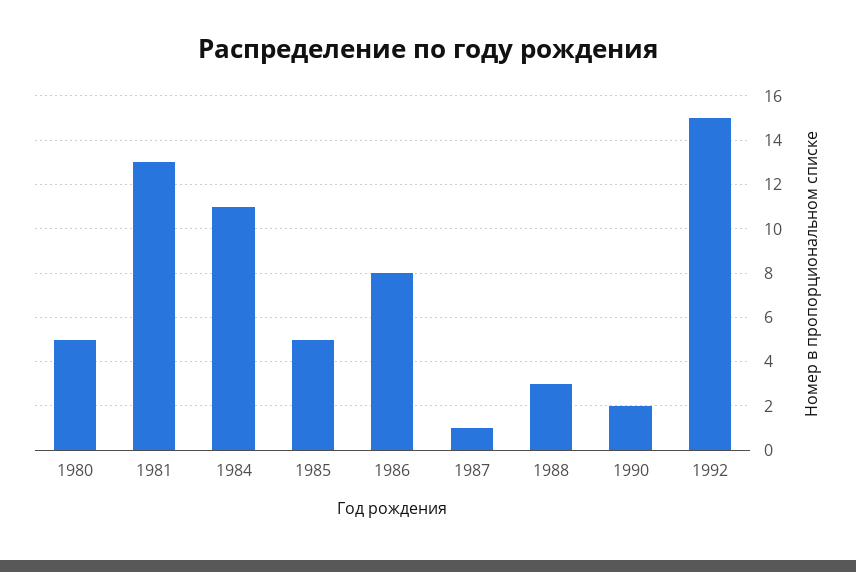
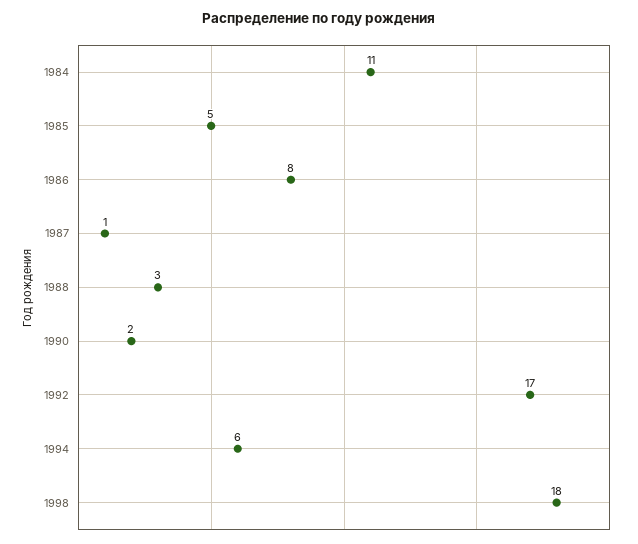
1980: 5 -> none
1981: 13 -> none
1992: 15 -> 17
1994: none -> 6
1998: none -> 18

